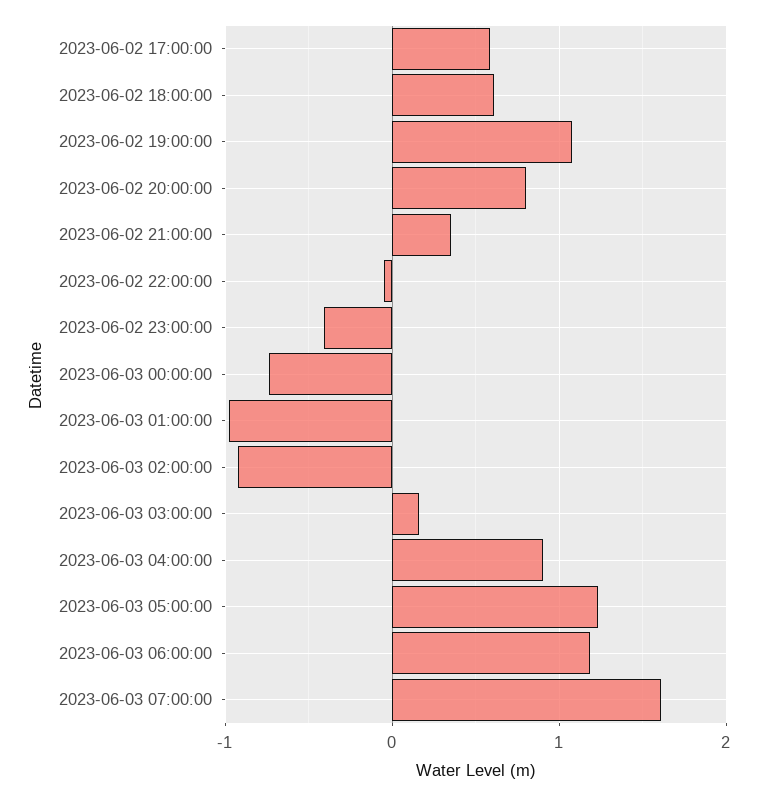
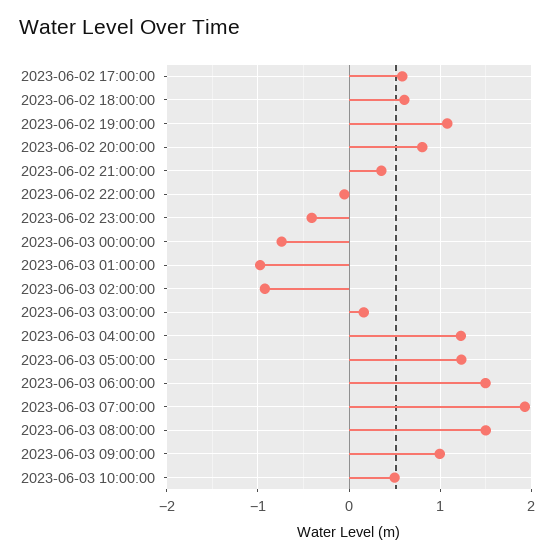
2023-06-03 04:00:00: 0.9 -> 1.2
2023-06-03 06:00:00: 1.2 -> 1.5
2023-06-03 07:00:00: 1.6 -> 1.9
2023-06-03 08:00:00: none -> 1.5
2023-06-03 09:00:00: none -> 1
2023-06-03 10:00:00: none -> 0.5

